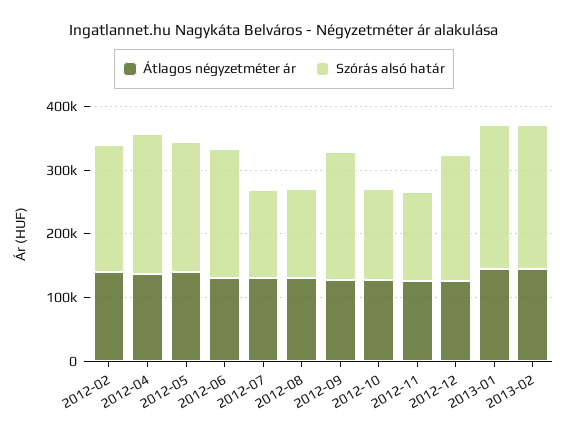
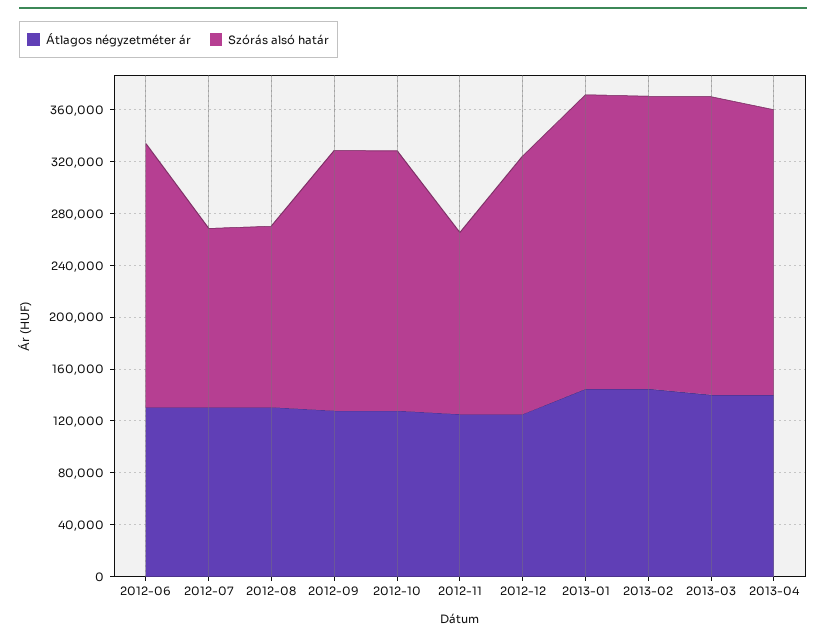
Átlagos négyzetméter ár, 2012-02: 140000 -> none
Szórás alsó határ, 2012-02: 200000 -> none
Átlagos négyzetméter ár, 2012-04: 140000 -> none
Szórás alsó határ, 2012-04: 220000 -> none
Átlagos négyzetméter ár, 2012-05: 140000 -> none
Szórás alsó határ, 2012-05: 200000 -> none
Szórás alsó határ, 2012-10: 140000 -> 200000
Átlagos négyzetméter ár, 2013-03: none -> 140000
Szórás alsó határ, 2013-03: none -> 230000
Átlagos négyzetméter ár, 2013-04: none -> 140000
Szórás alsó határ, 2013-04: none -> 220000

